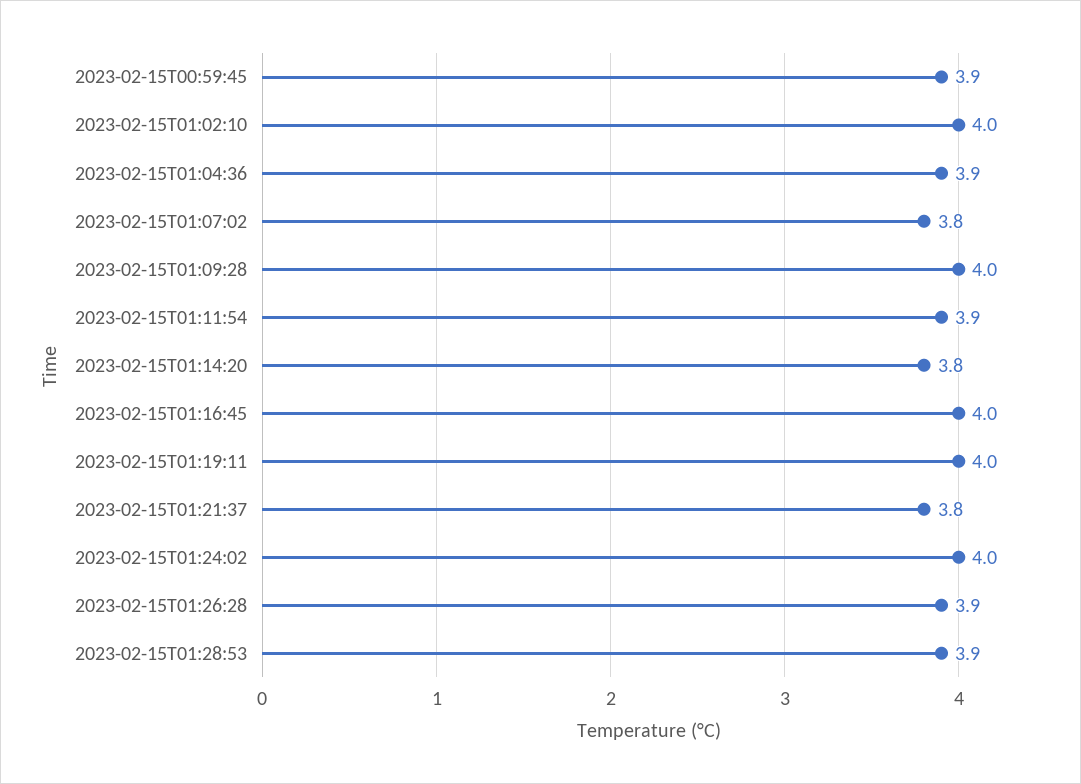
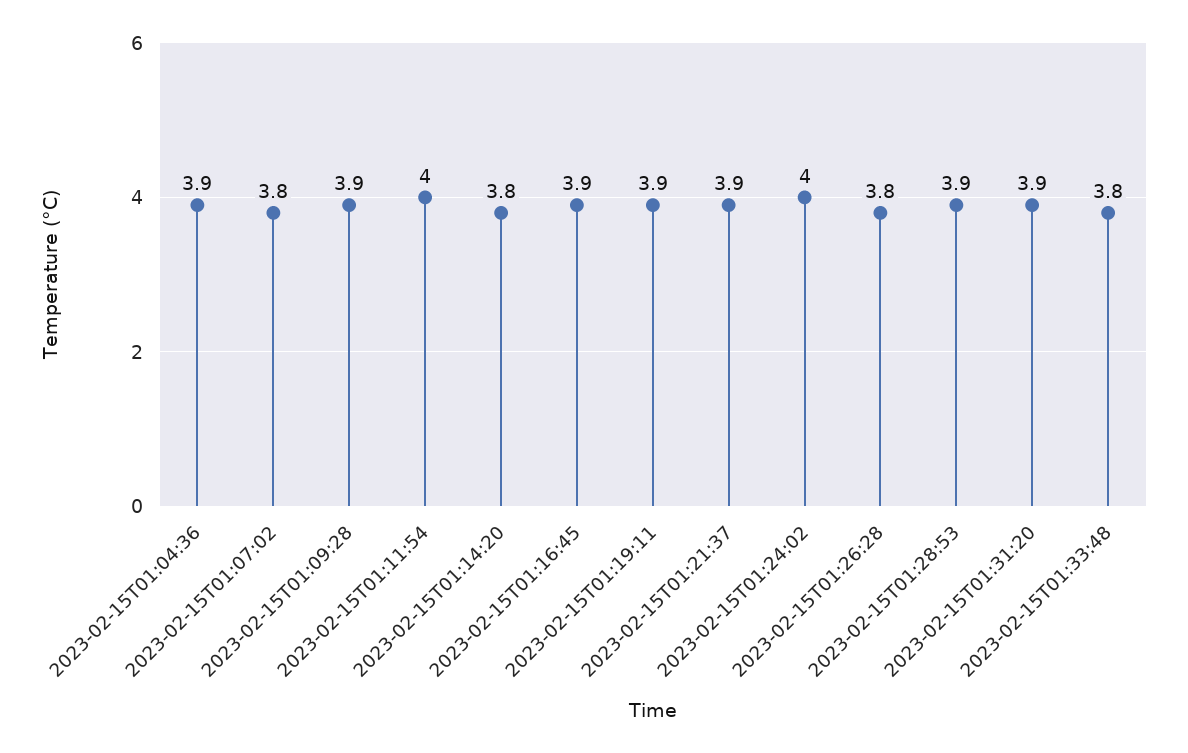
2023-02-15T00:59:45: 3.9 -> none
2023-02-15T01:02:10: 4 -> none
2023-02-15T01:09:28: 4 -> 3.9
2023-02-15T01:11:54: 3.9 -> 4
2023-02-15T01:16:45: 4 -> 3.9
2023-02-15T01:19:11: 4 -> 3.9
2023-02-15T01:21:37: 3.8 -> 3.9
2023-02-15T01:26:28: 3.9 -> 3.8
2023-02-15T01:31:20: none -> 3.9
2023-02-15T01:33:48: none -> 3.8

